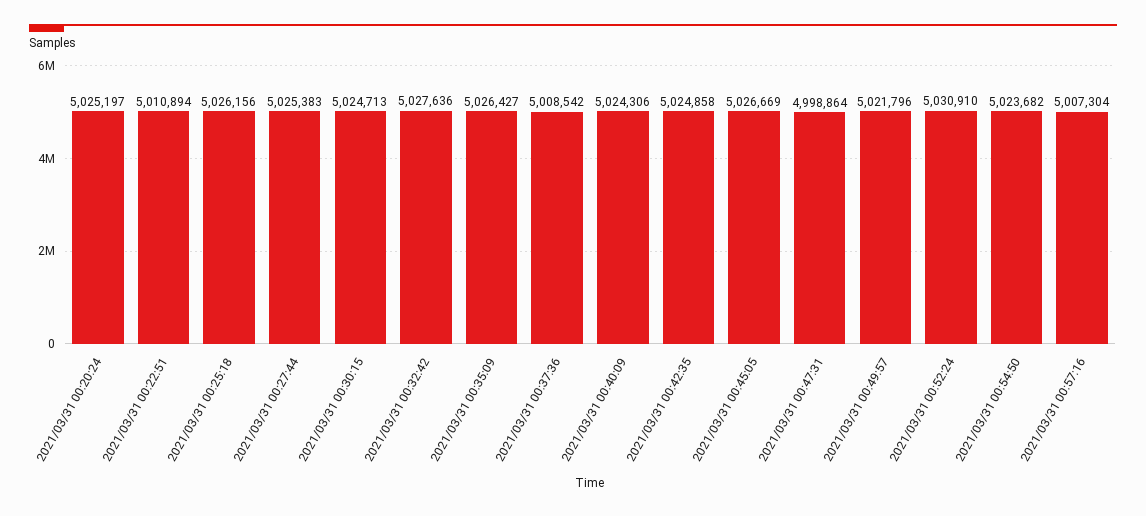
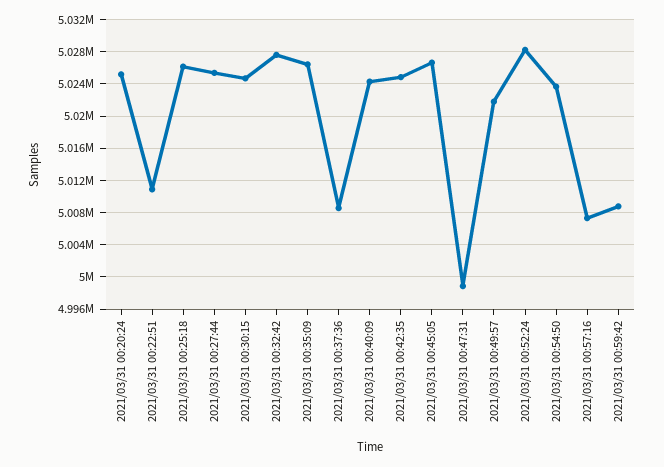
2021/03/31 00:52:24: 5030910 -> 5028000
2021/03/31 00:59:42: none -> 5009000

